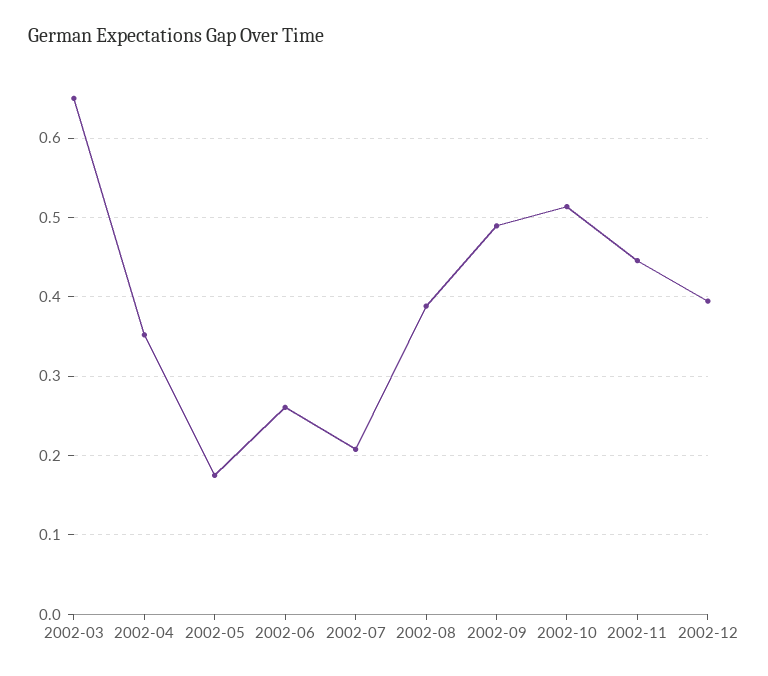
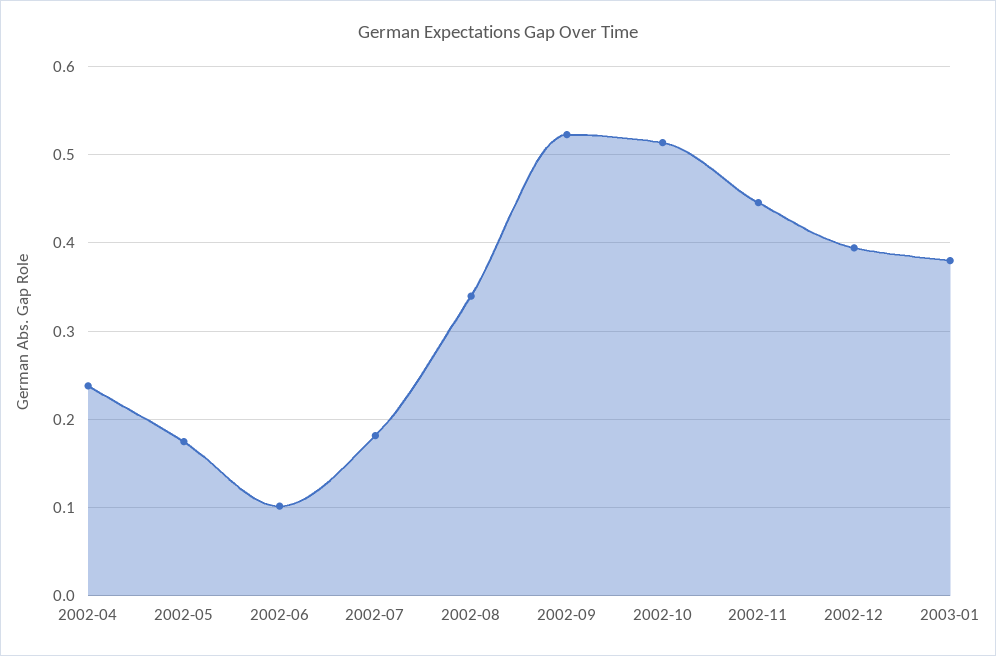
2002-03: 0.65 -> none
2002-04: 0.35 -> 0.24
2002-06: 0.26 -> 0.1
2002-07: 0.21 -> 0.18
2002-08: 0.39 -> 0.34
2002-09: 0.49 -> 0.52
2003-01: none -> 0.38

